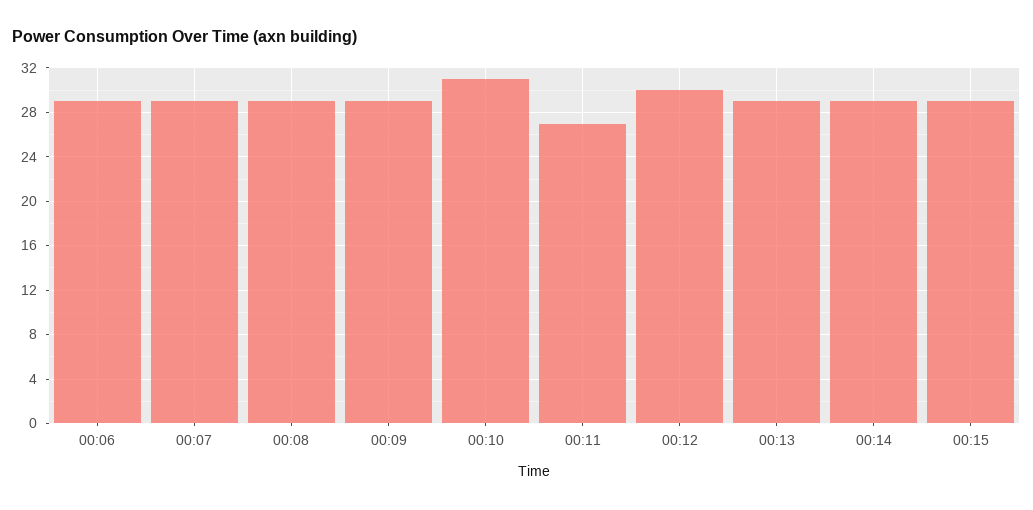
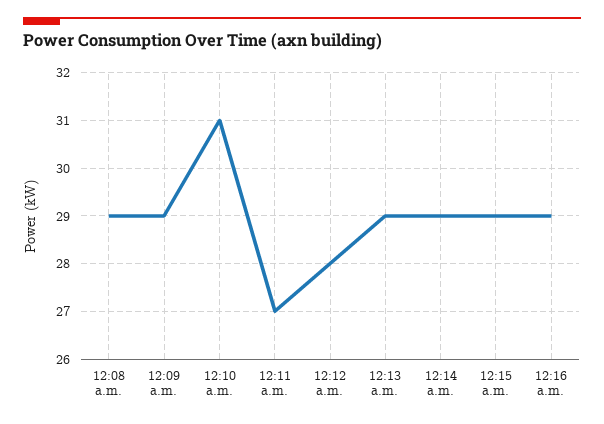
00:06: 29 -> none
00:07: 29 -> none
00:12: 30 -> 28
12:16 a.m.: none -> 29

